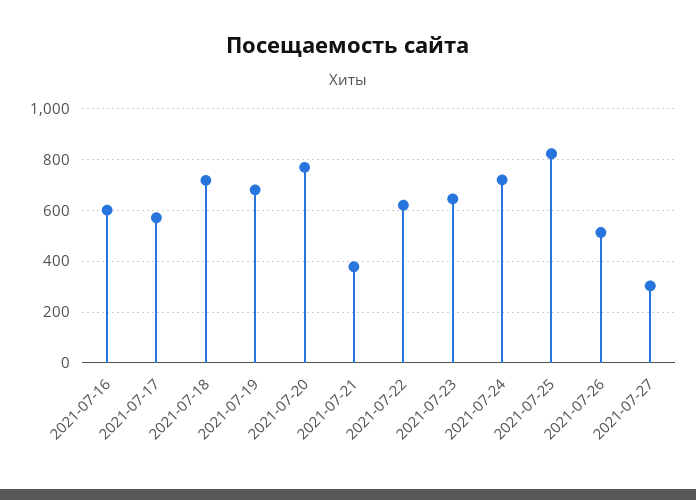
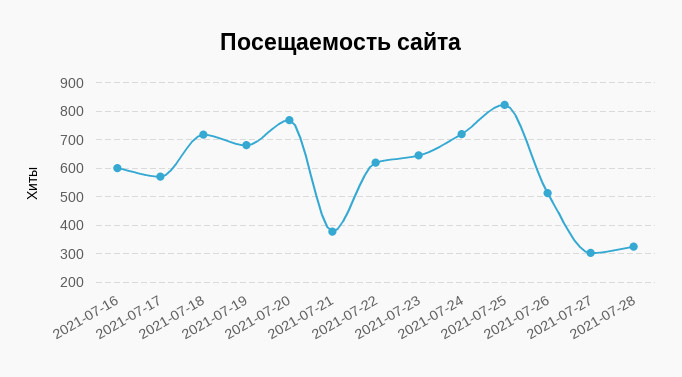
2021-07-28: none -> 325

